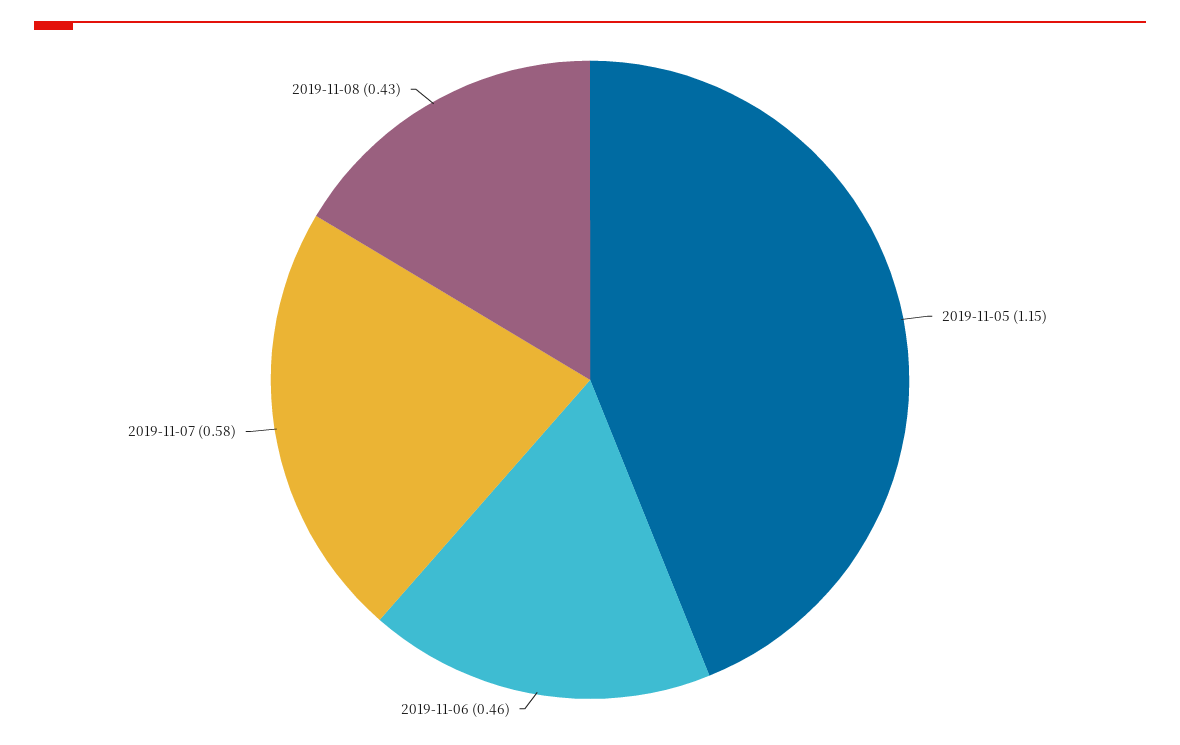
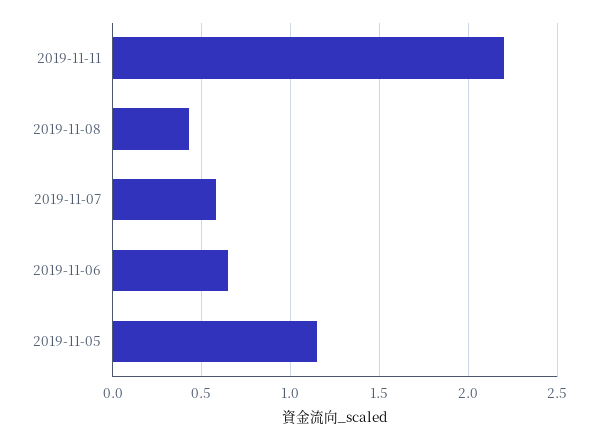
2019-11-06: 0.46 -> 0.65
2019-11-11: none -> 2.2

